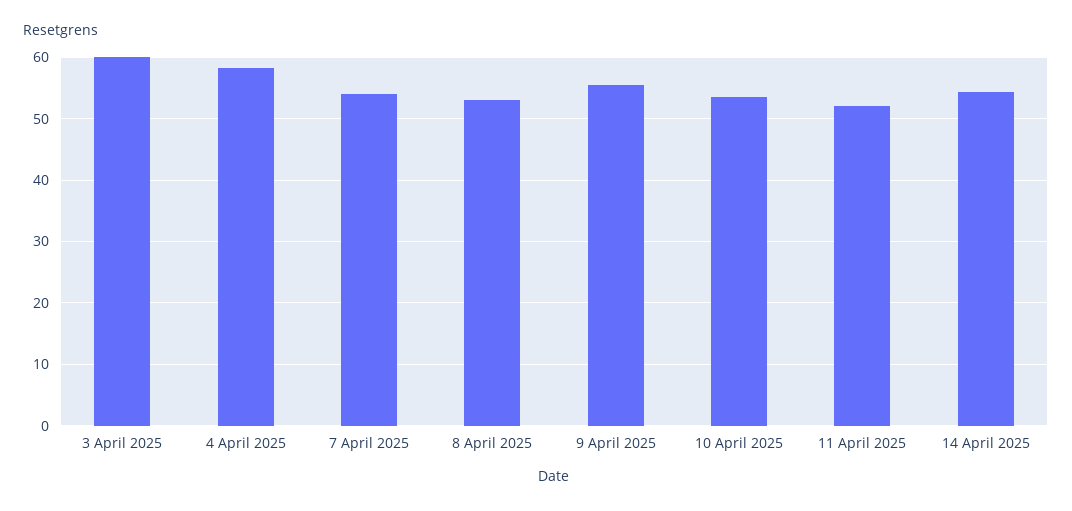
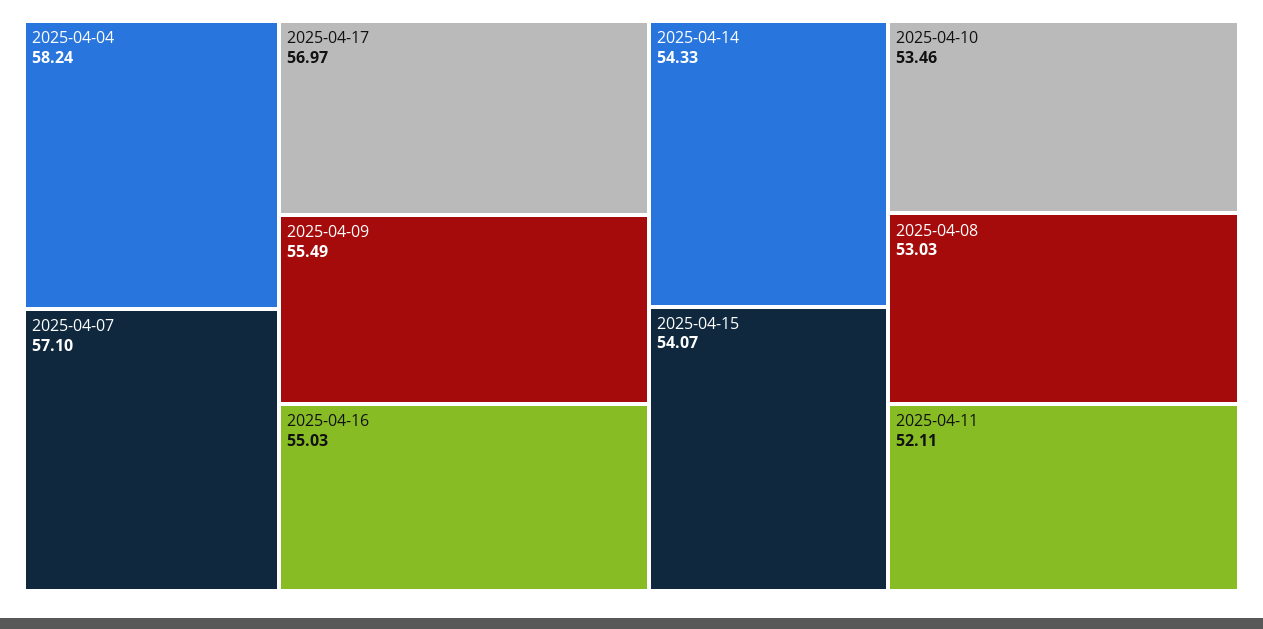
3 April 2025: 60 -> none
7 April 2025: 54 -> 57.1
2025-04-17: none -> 56.97
2025-04-16: none -> 55.03
2025-04-15: none -> 54.07

